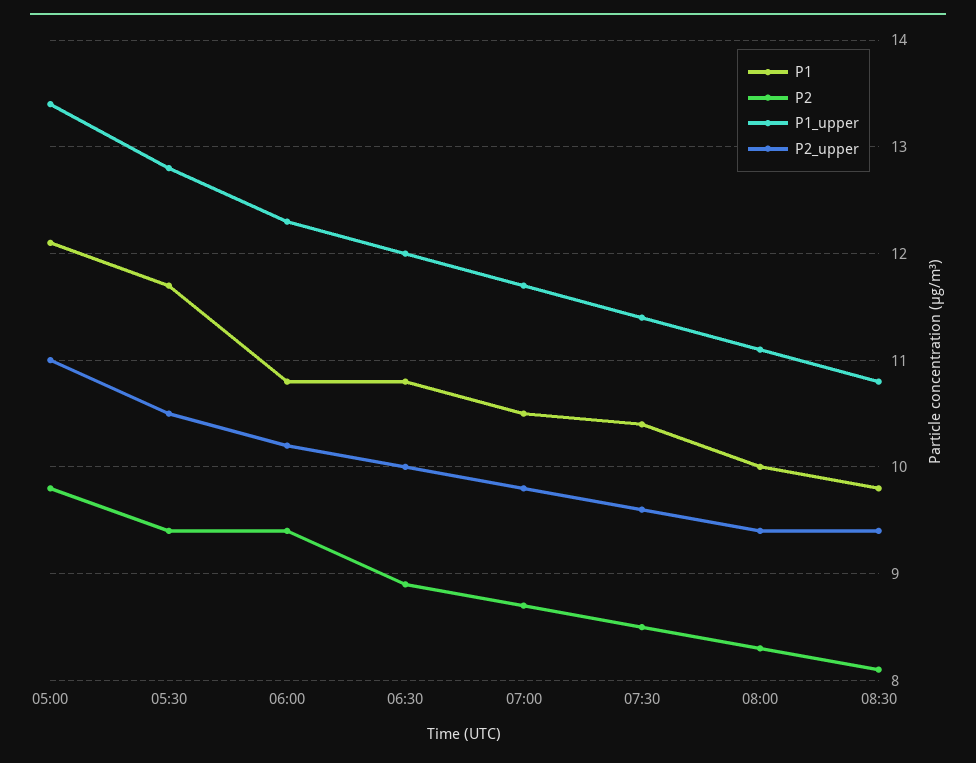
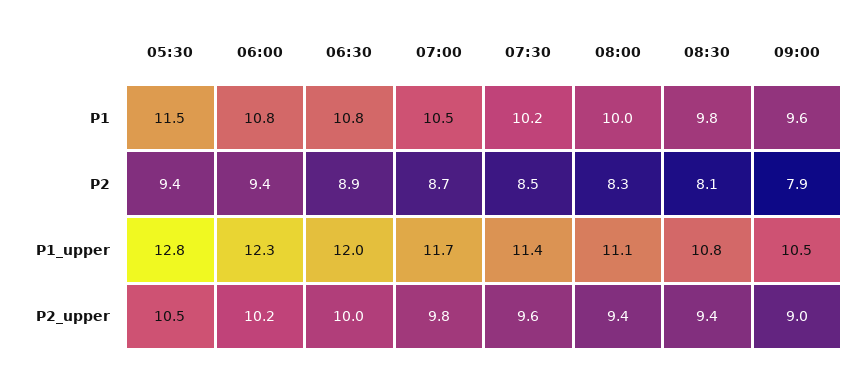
P1, 05:00: 12.1 -> none
P2, 05:00: 9.8 -> none
P1_upper, 05:00: 13.4 -> none
P2_upper, 05:00: 11 -> none
P1, 05:30: 11.7 -> 11.5
P1, 07:30: 10.4 -> 10.2
P1, 09:00: none -> 9.6
P2, 09:00: none -> 7.9
P1_upper, 09:00: none -> 10.5
P2_upper, 09:00: none -> 9

